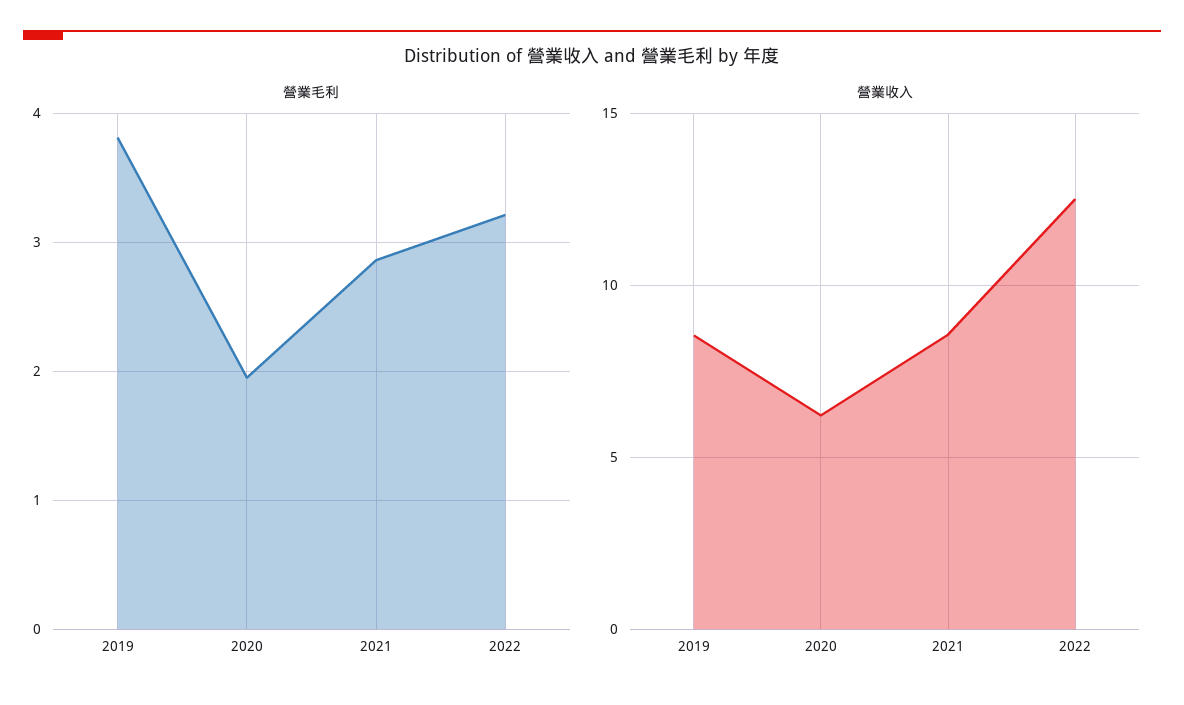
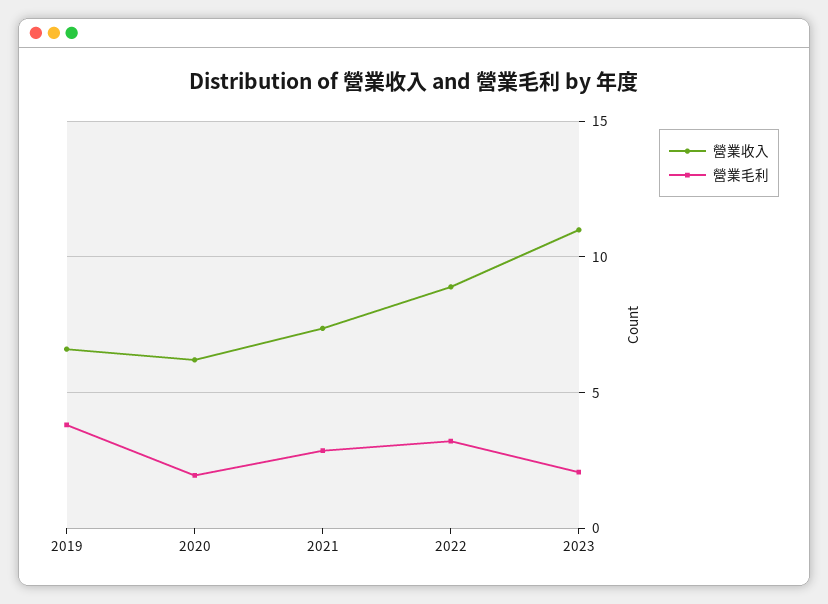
營業收入, 2019: 8.5 -> 6.5
營業收入, 2021: 8.5 -> 7.5
營業收入, 2022: 12.5 -> 9
營業收入, 2023: none -> 11
營業毛利, 2023: none -> 2

